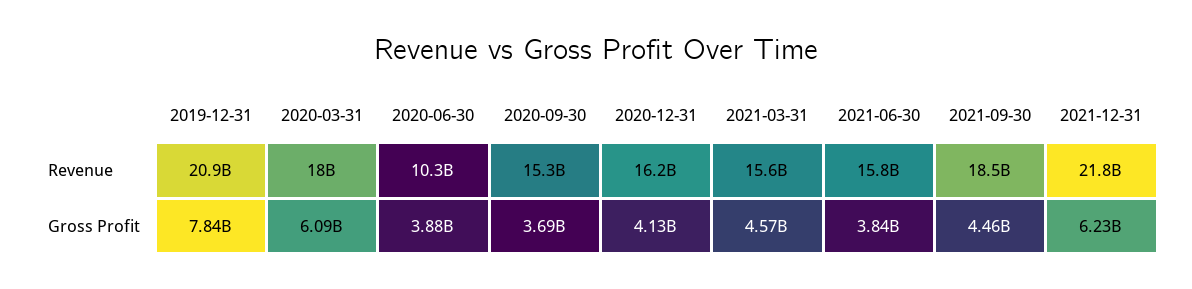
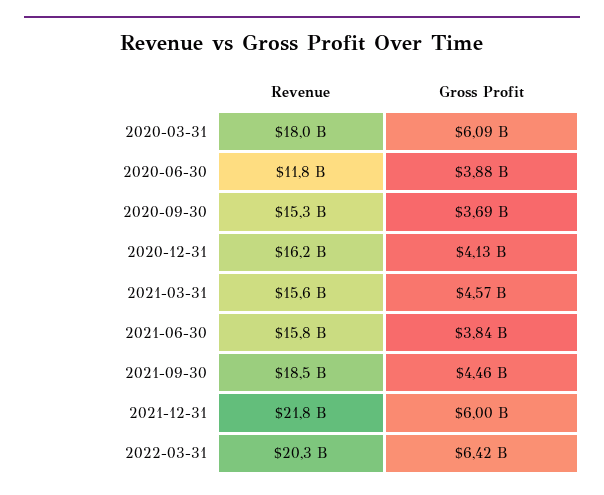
2019-12-31, Revenue: 20900000000 -> none
2020-06-30, Revenue: 10300000000 -> 11800000000
2019-12-31, Gross Profit: 7840000000 -> none
2021-12-31, Gross Profit: 6230000000 -> 6000000000
2022-03-31, Revenue: none -> 20300000000
2022-03-31, Gross Profit: none -> 6420000000

